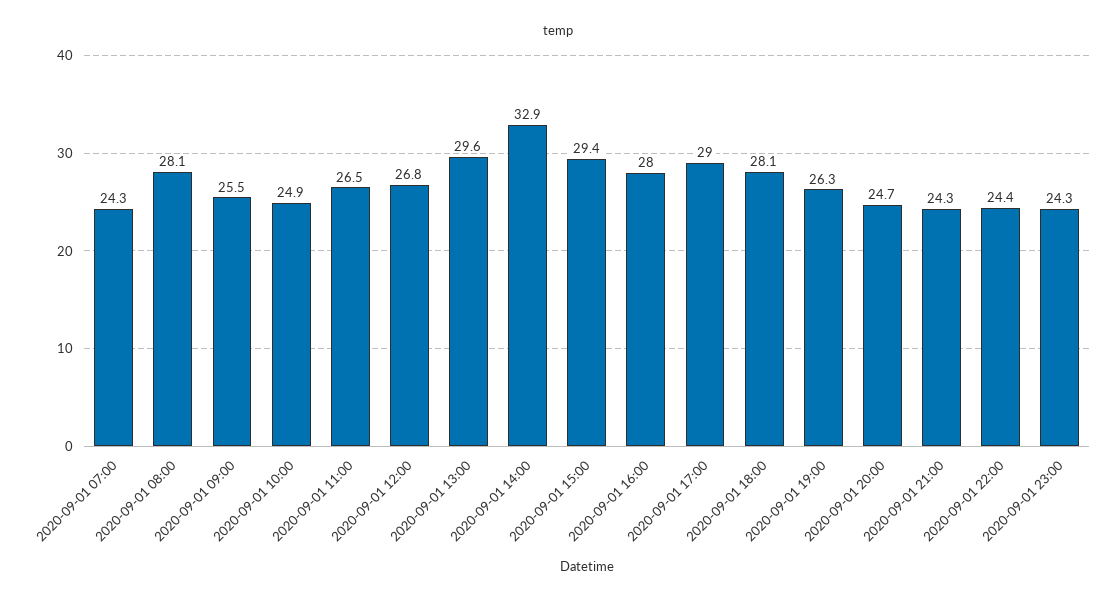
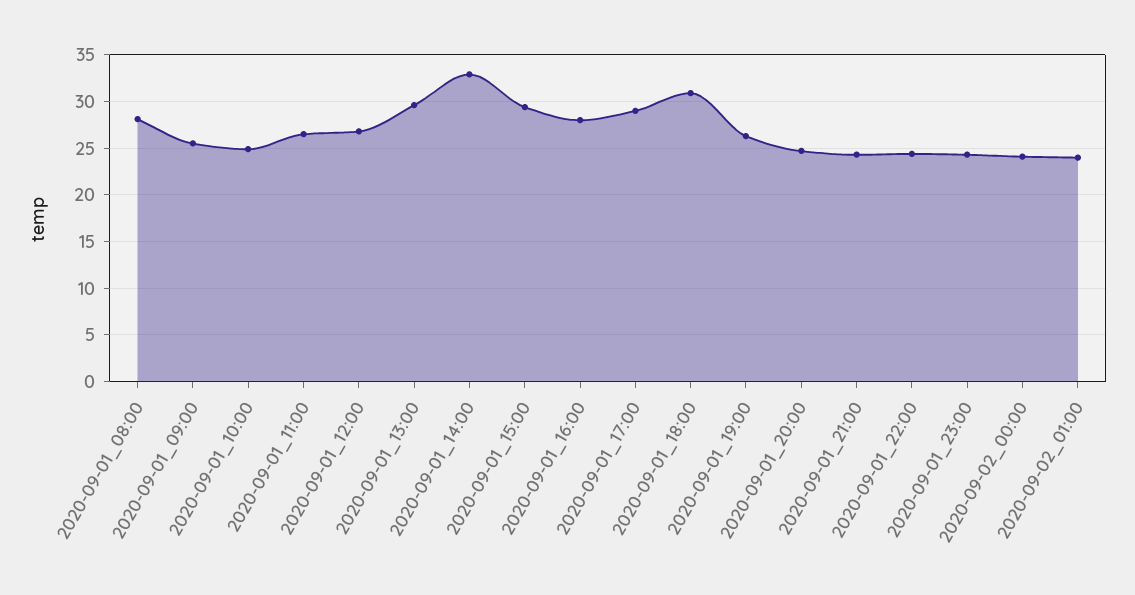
2020-09-01 07:00: 24.3 -> none
2020-09-01 18:00: 28.1 -> 31
2020-09-02_00:00: none -> 24
2020-09-02_01:00: none -> 24

